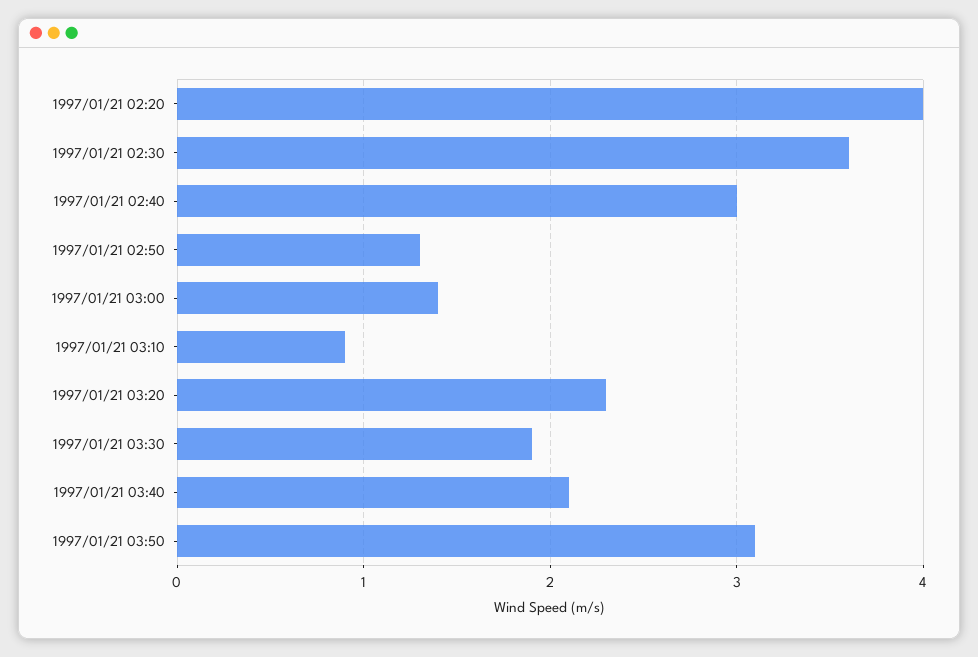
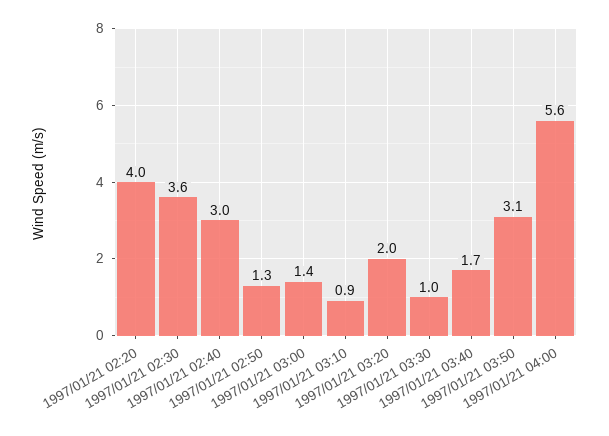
1997/01/21 03:20: 2.3 -> 2
1997/01/21 03:30: 1.9 -> 1
1997/01/21 03:40: 2.1 -> 1.7
1997/01/21 04:00: none -> 5.6

